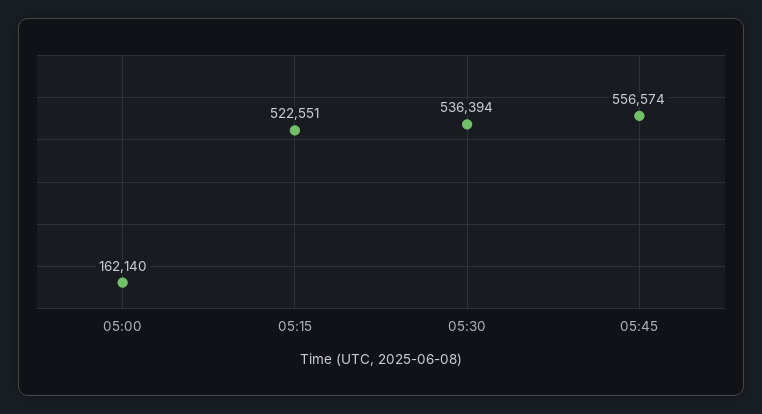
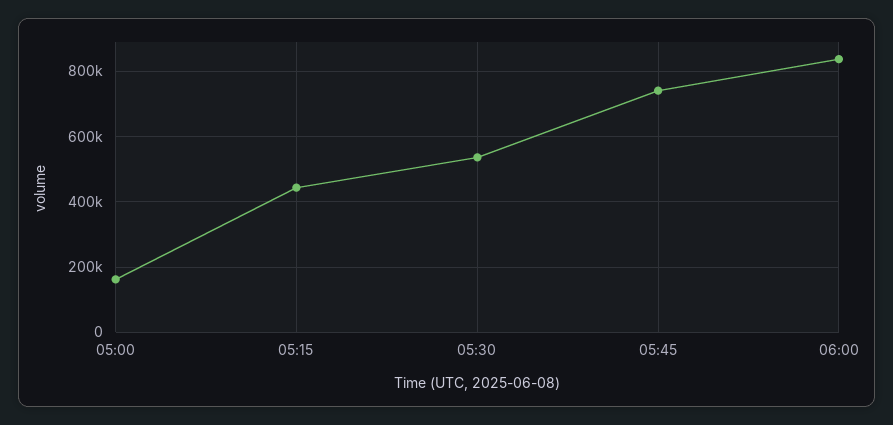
05:15: 522551 -> 440000
05:45: 556574 -> 740000
06:00: none -> 840000

